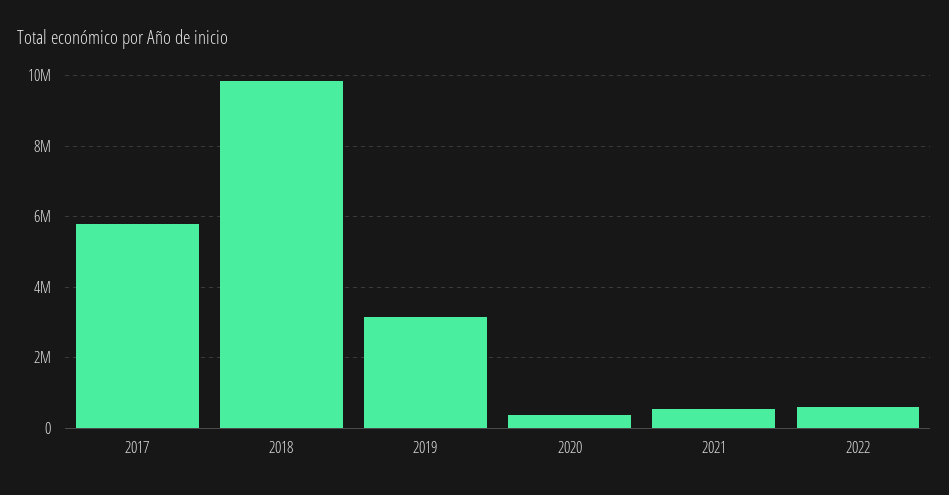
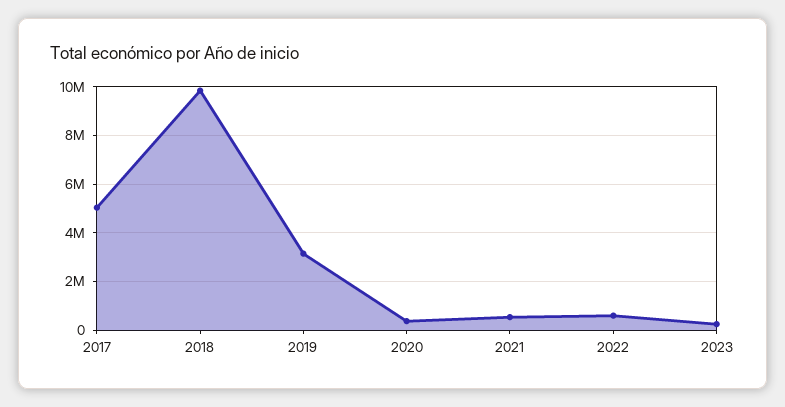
2017: 5800000 -> 5000000
2023: none -> 250000

